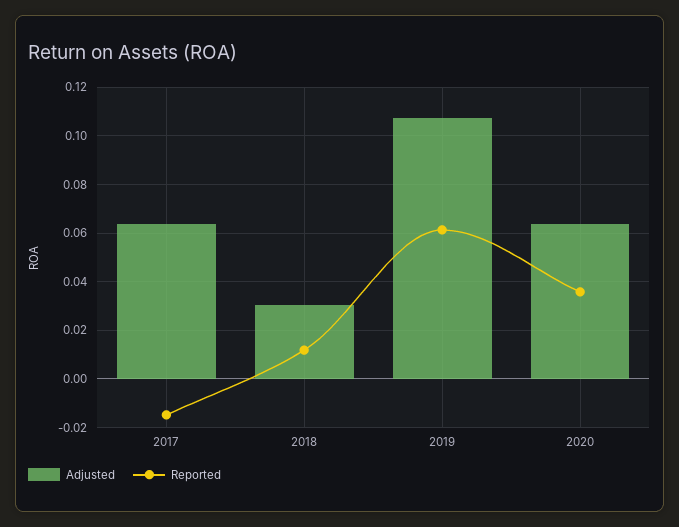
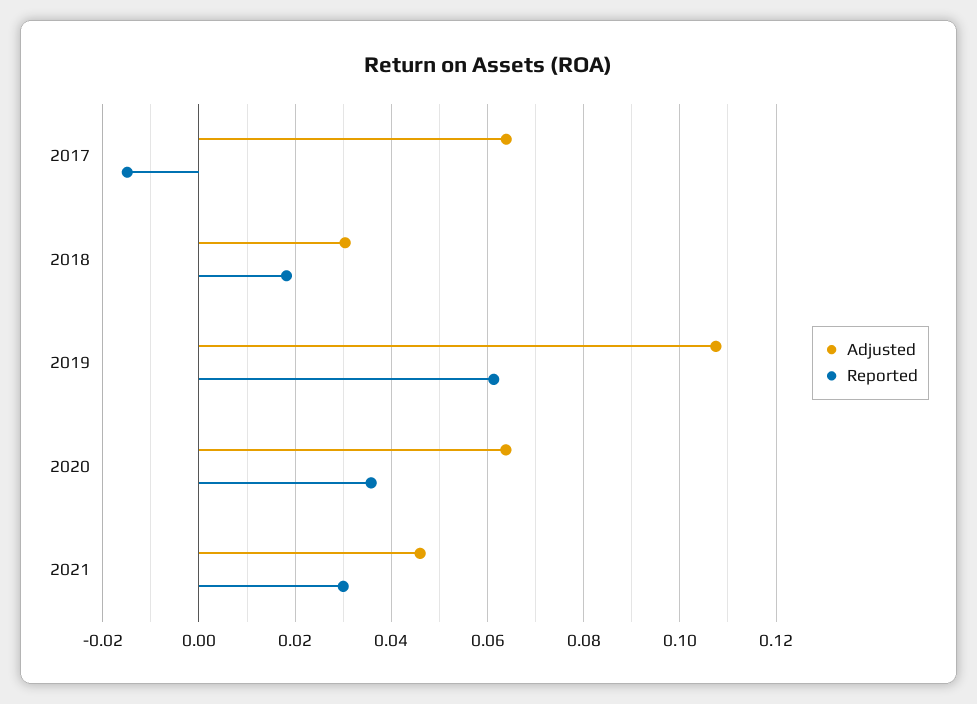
Reported, 2018: 0.0125 -> 0.018
Adjusted, 2021: none -> 0.046
Reported, 2021: none -> 0.03

